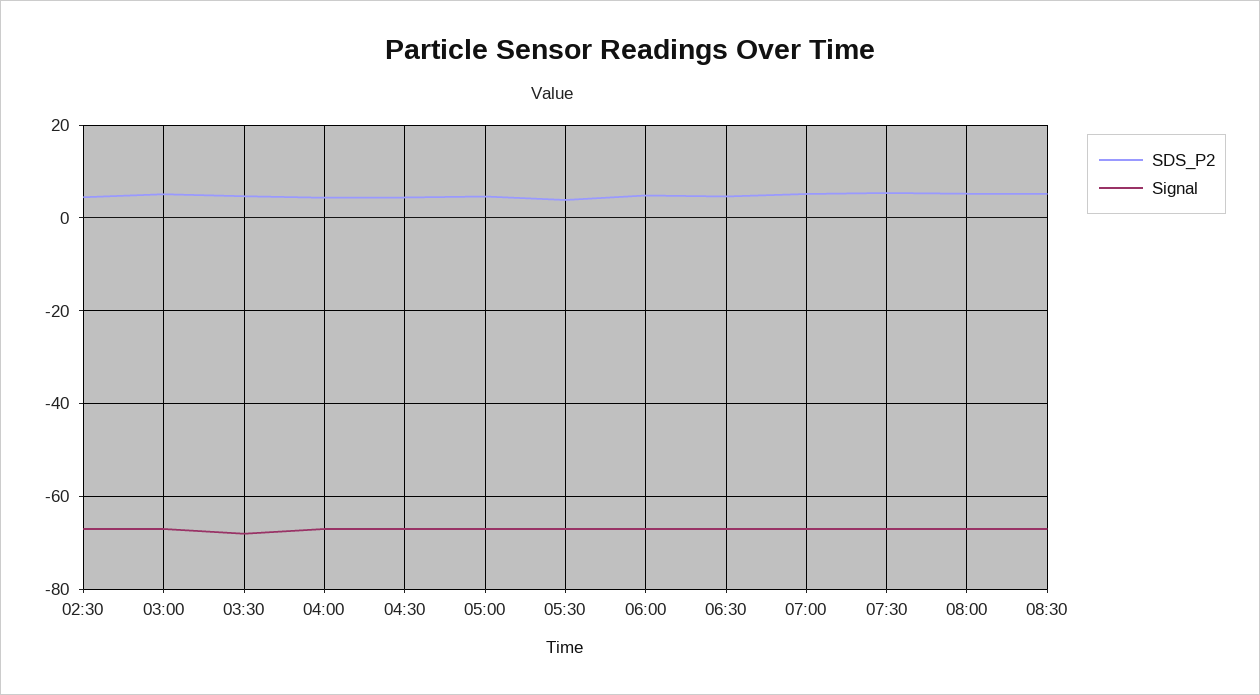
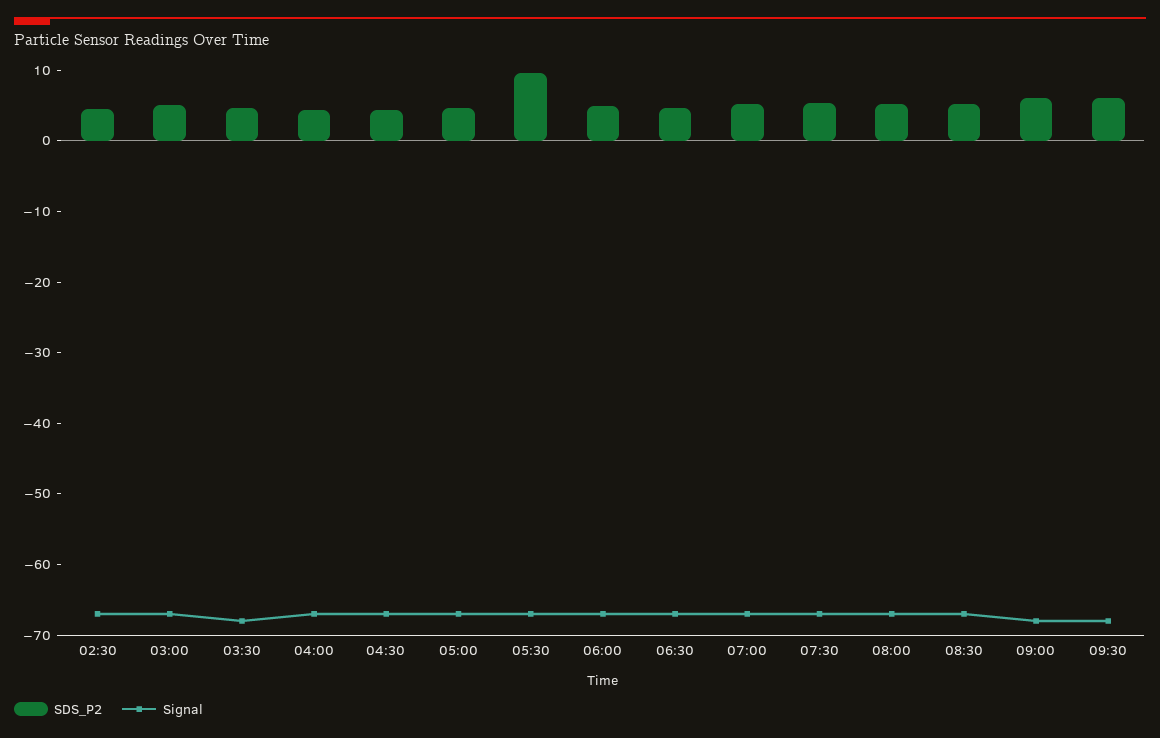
SDS_P2, 05:30: 4 -> 10
SDS_P2, 09:00: none -> 6
Signal, 09:00: none -> -68
SDS_P2, 09:30: none -> 6
Signal, 09:30: none -> -68

